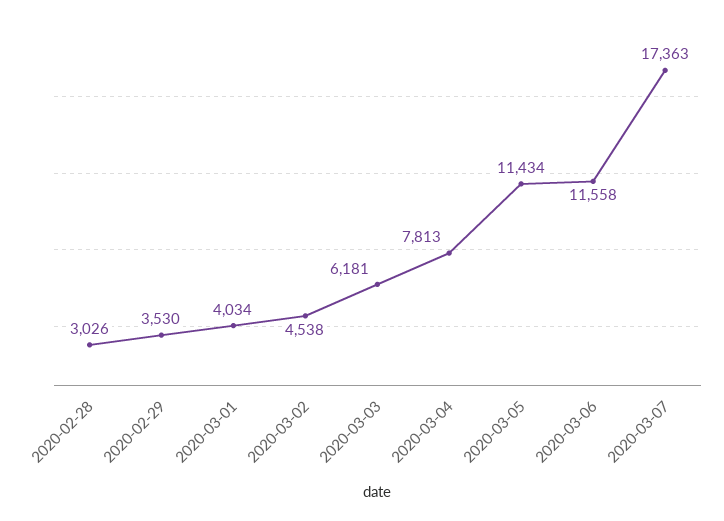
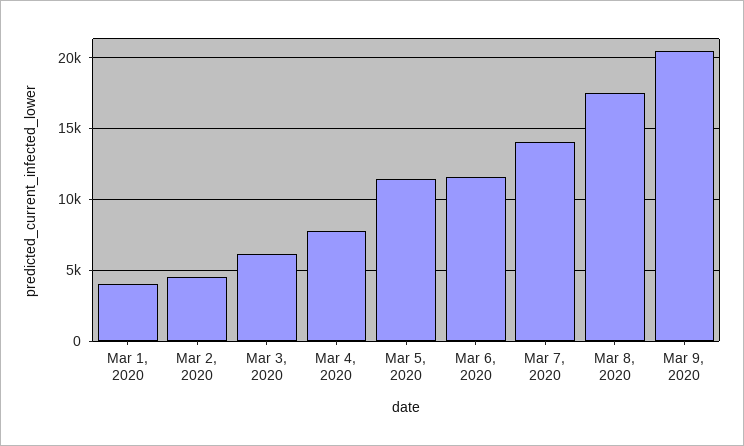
2020-02-28: 3026 -> none
2020-02-29: 3530 -> none
2020-03-07: 17363 -> 14000
Mar 8, 2020: none -> 17500
Mar 9, 2020: none -> 20500

